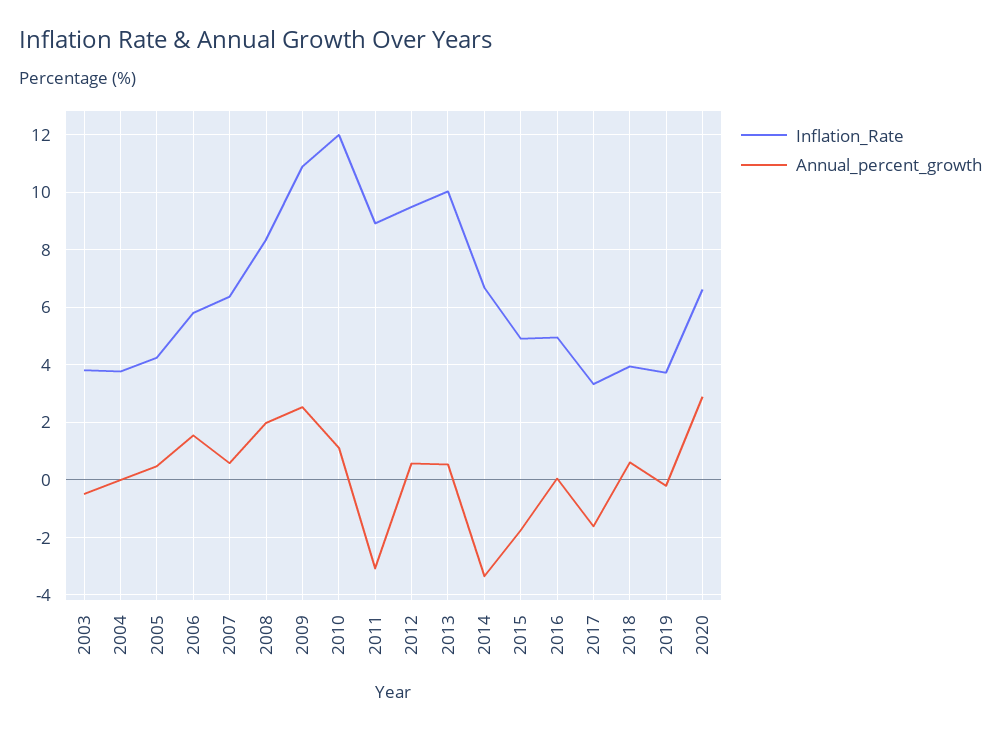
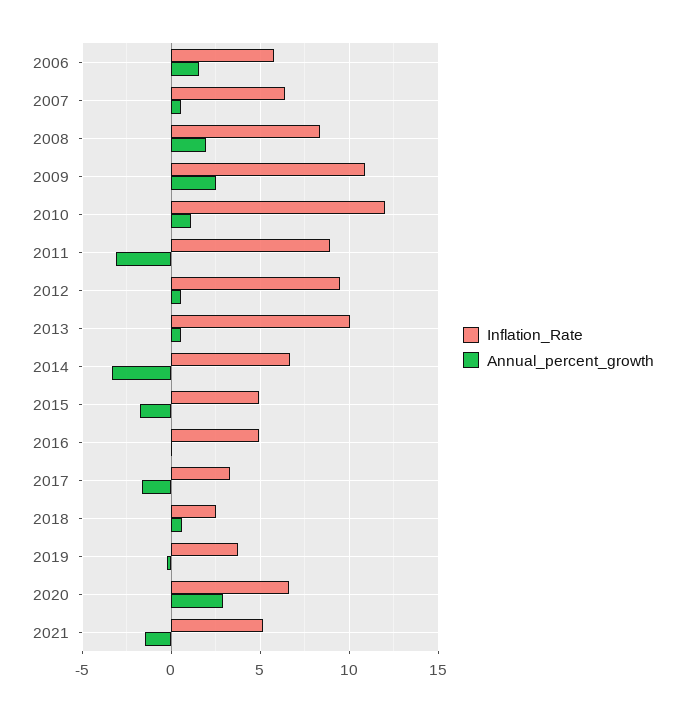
Inflation_Rate, 2003: 3.75 -> none
Annual_percent_growth, 2003: -0.5 -> none
Inflation_Rate, 2004: 3.75 -> none
Annual_percent_growth, 2004: 0 -> none
Inflation_Rate, 2005: 4.25 -> none
Annual_percent_growth, 2005: 0.5 -> none
Inflation_Rate, 2018: 4 -> 2.5
Inflation_Rate, 2021: none -> 5
Annual_percent_growth, 2021: none -> -1.5

